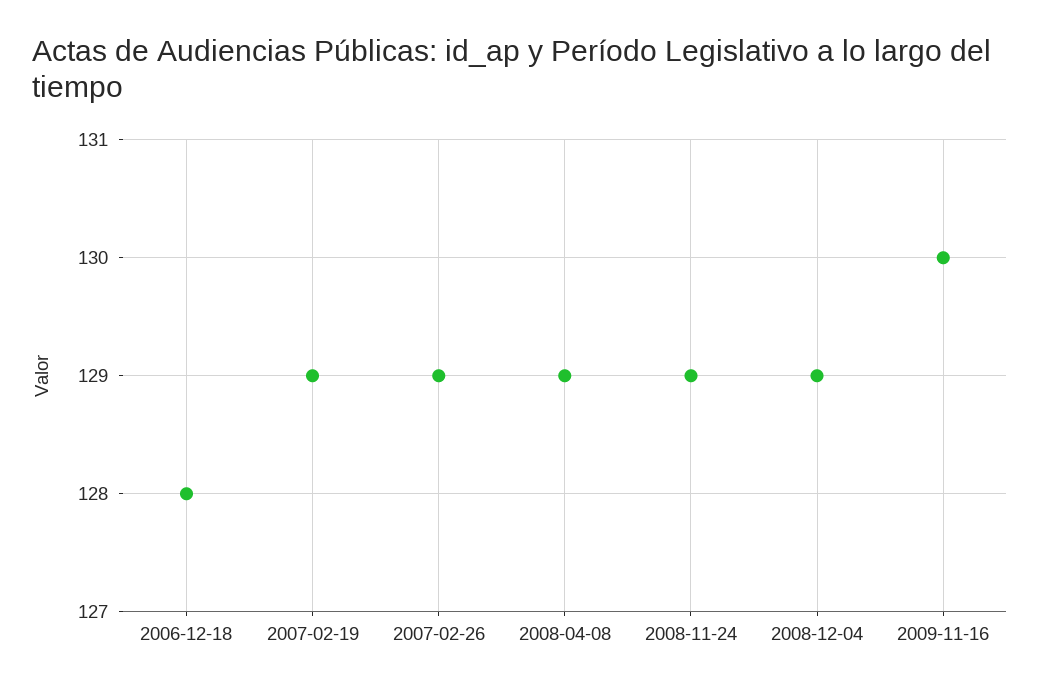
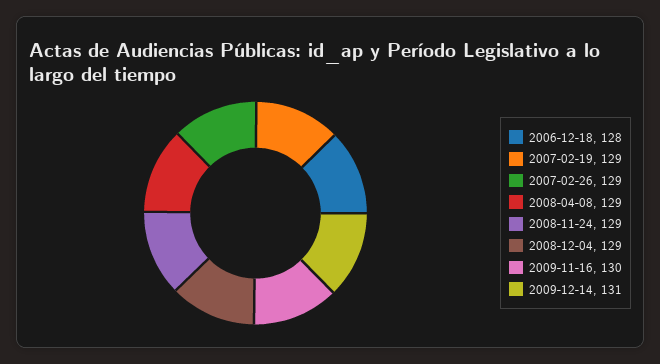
2009-12-14: none -> 131

